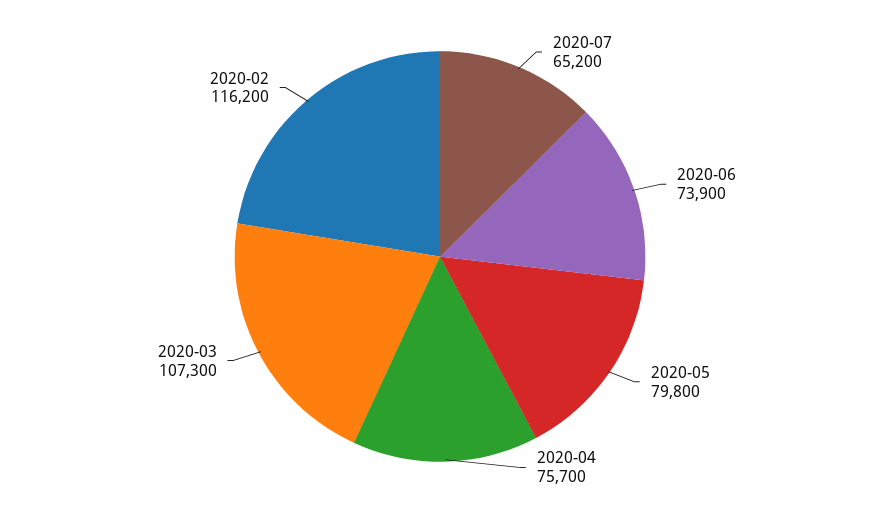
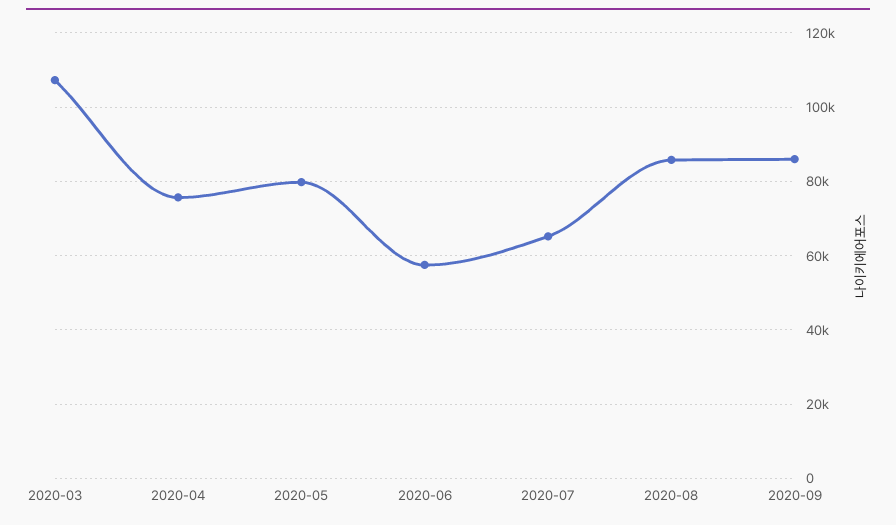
2020-06: 73900 -> 58000
2020-02: 116200 -> none
2020-08: none -> 86000
2020-09: none -> 86000

